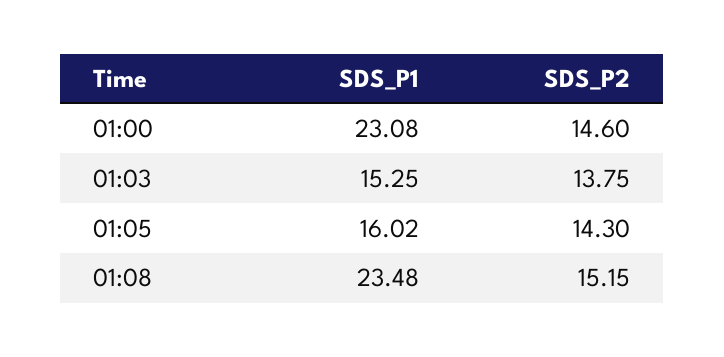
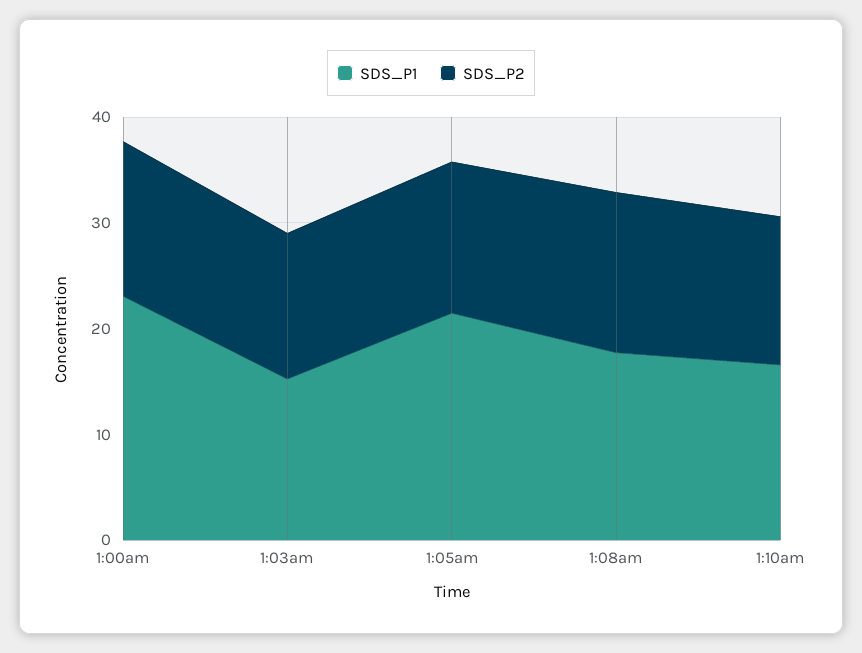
SDS_P1, 01:05: 16.02 -> 22
SDS_P1, 01:08: 23.48 -> 18
SDS_P1, 1:10am: none -> 16
SDS_P2, 1:10am: none -> 14

